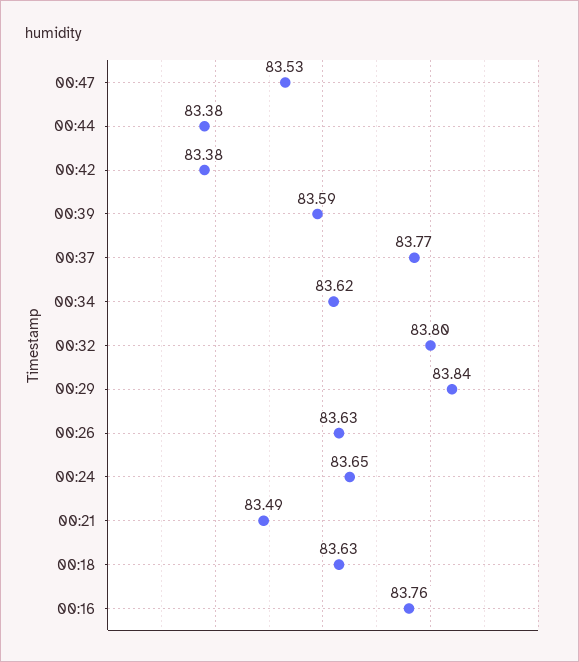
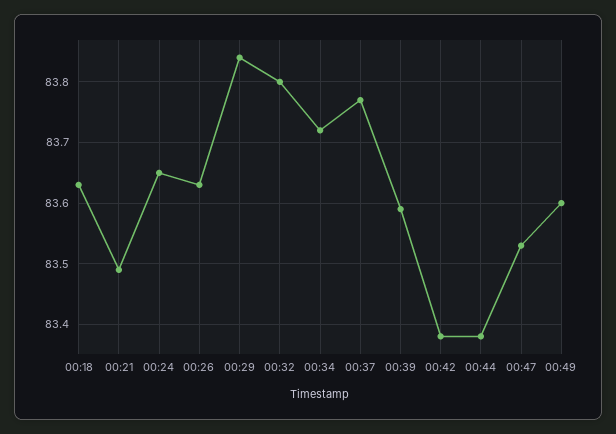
00:34: 83.62 -> 83.72
00:16: 83.76 -> none
00:49: none -> 83.6

